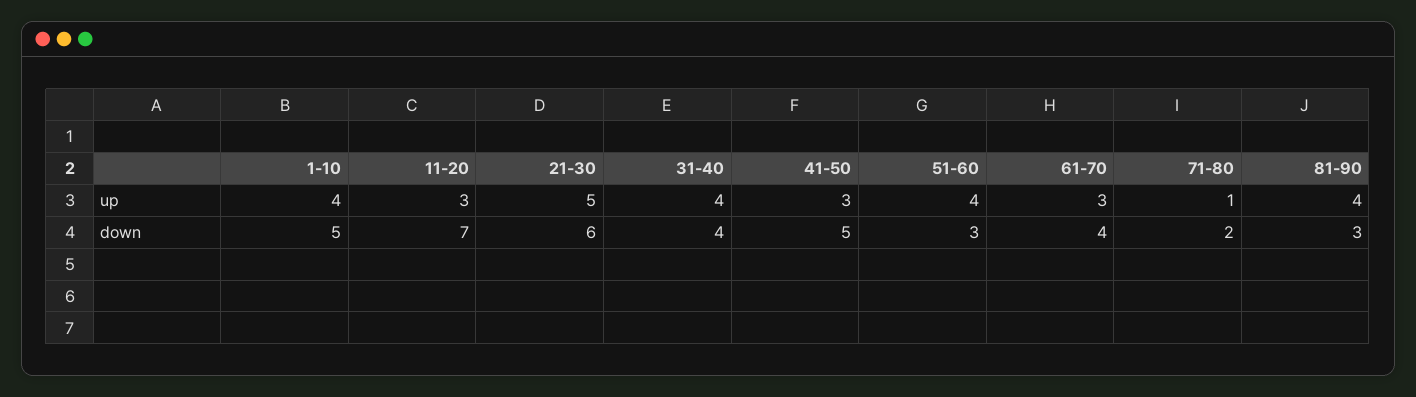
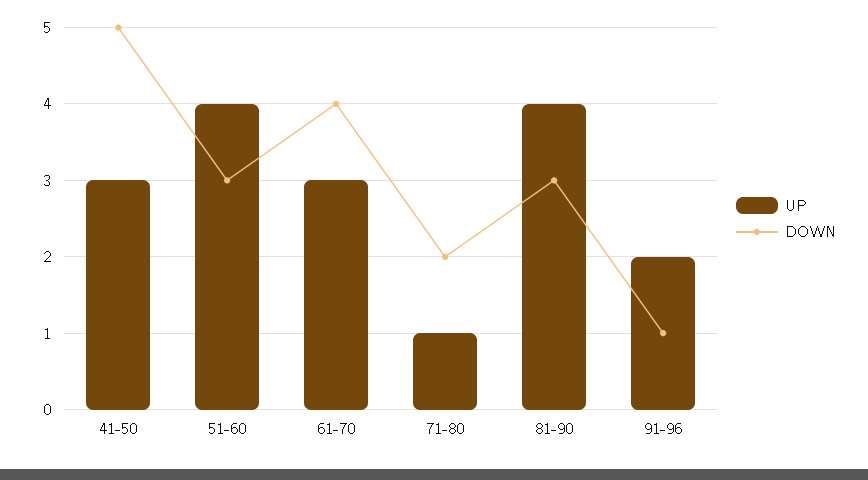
up, 1-10: 4 -> none
up, 11-20: 3 -> none
up, 21-30: 5 -> none
up, 31-40: 4 -> none
down, 1-10: 5 -> none
down, 11-20: 7 -> none
down, 21-30: 6 -> none
down, 31-40: 4 -> none
up, 91-96: none -> 2
down, 91-96: none -> 1

